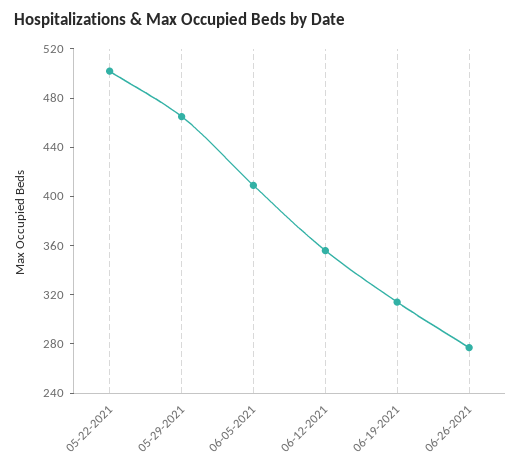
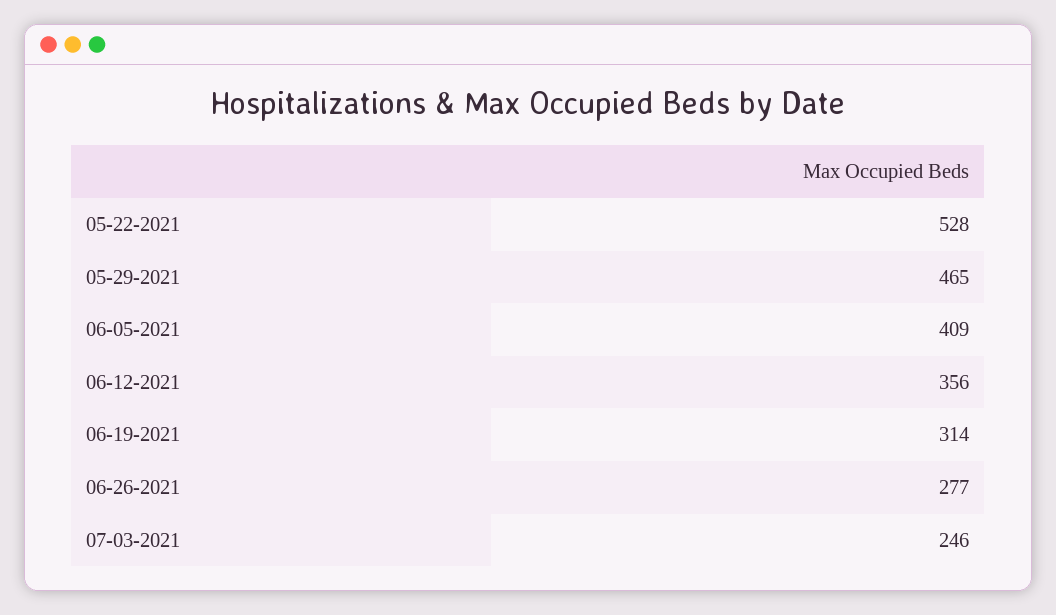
05-22-2021: 500 -> 528
07-03-2021: none -> 246

